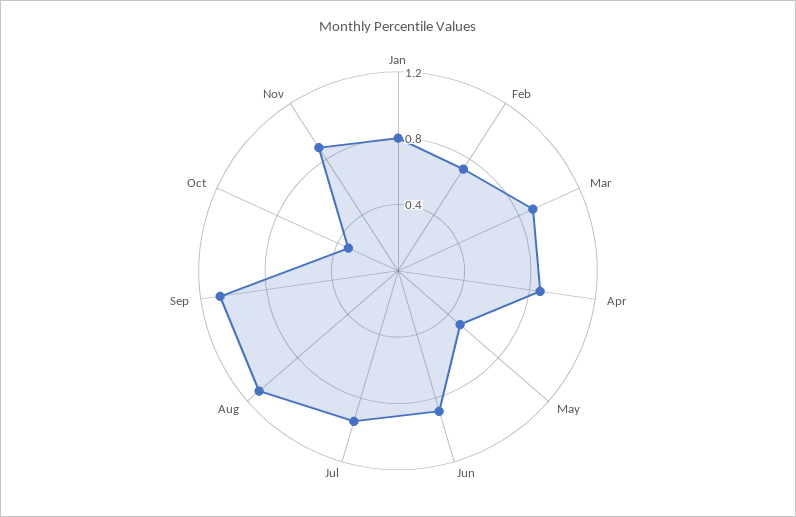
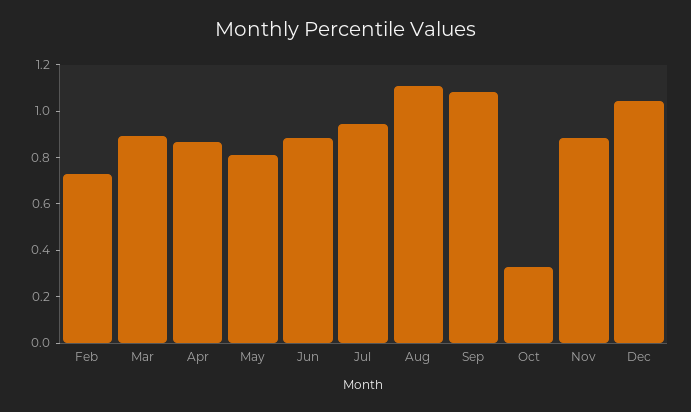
Jan: 0.8 -> none
May: 0.5 -> 0.8
Dec: none -> 1.05

